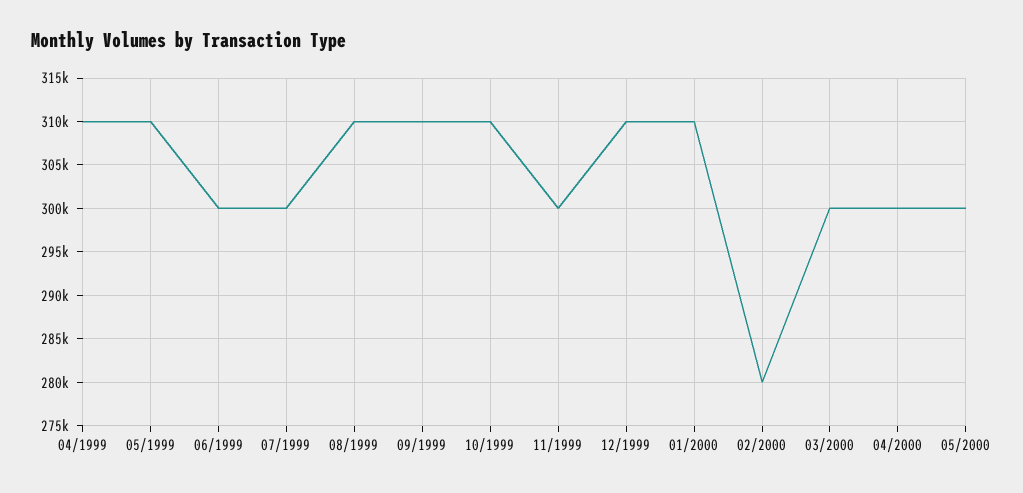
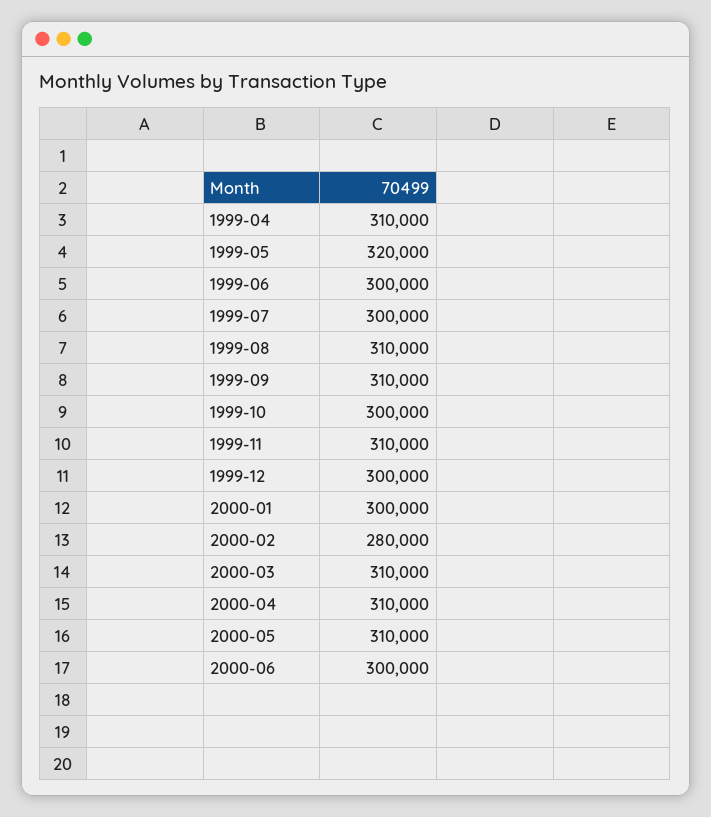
05/1999: 310000 -> 320000
10/1999: 310000 -> 300000
11/1999: 300000 -> 310000
12/1999: 310000 -> 300000
01/2000: 310000 -> 300000
03/2000: 300000 -> 310000
04/2000: 300000 -> 310000
05/2000: 300000 -> 310000
2000-06: none -> 300000

